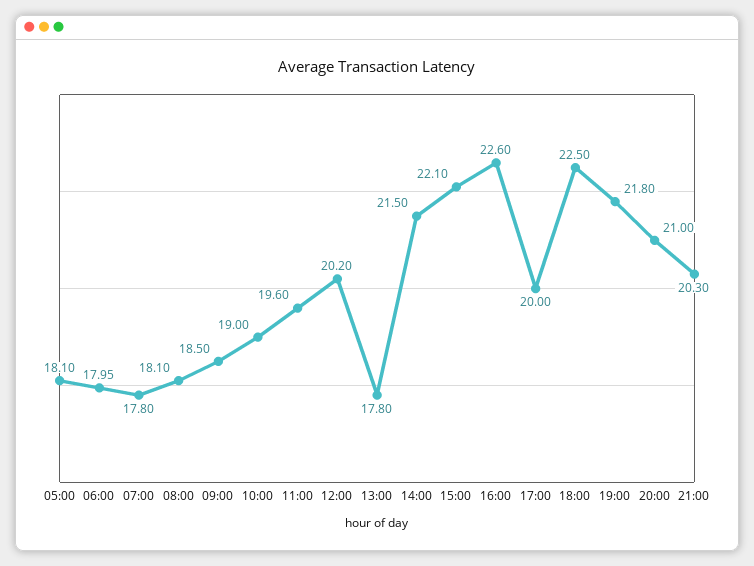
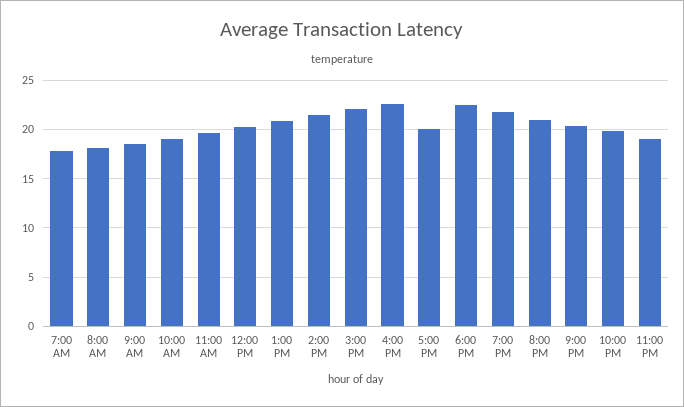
05:00: 18.1 -> none
06:00: 17.95 -> none
13:00: 17.8 -> 21
10:00 PM: none -> 20
11:00 PM: none -> 19

